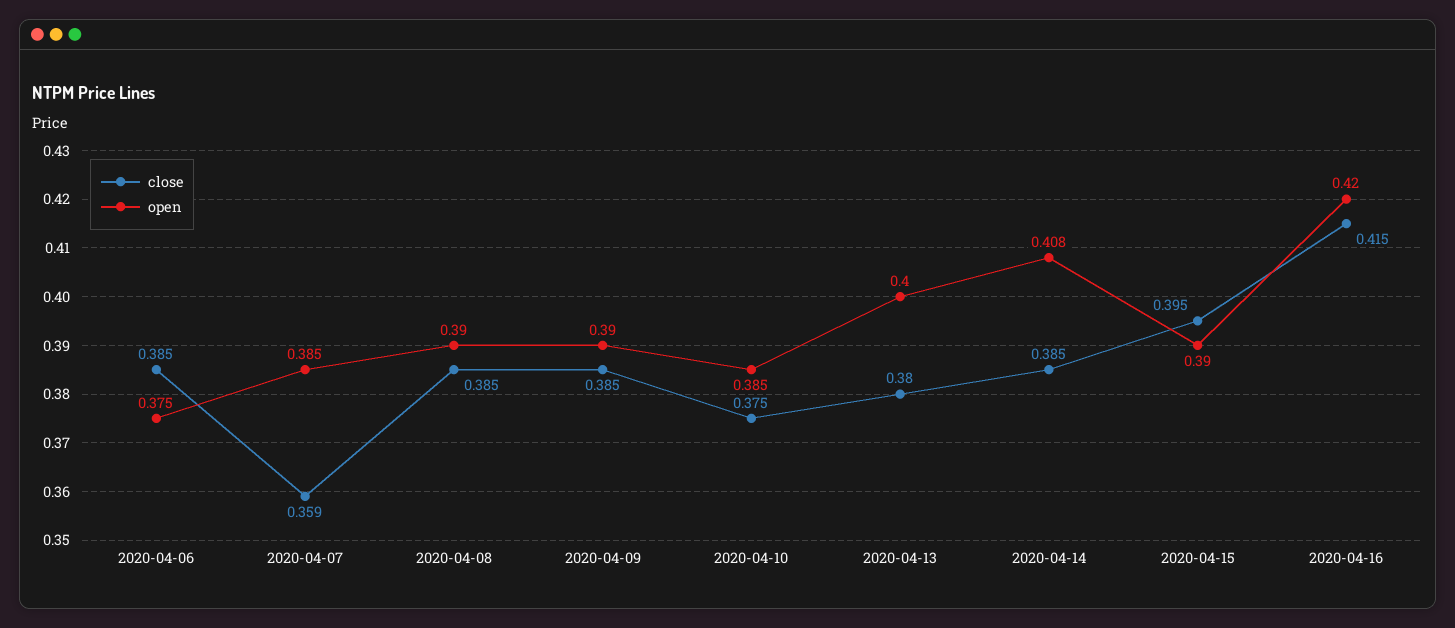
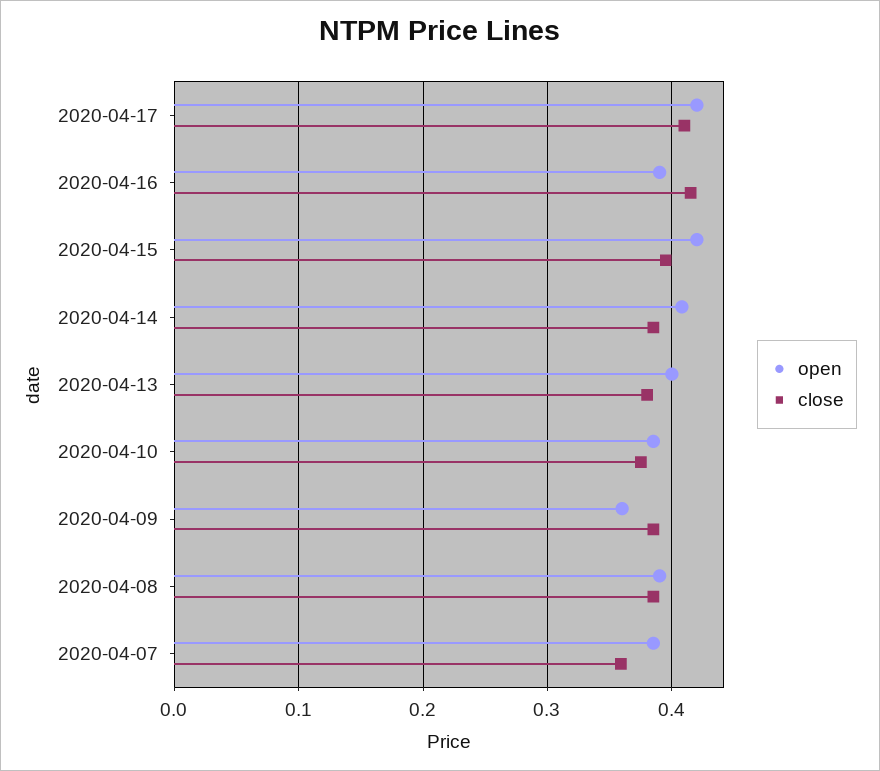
close, 2020-04-06: 0.385 -> none
open, 2020-04-06: 0.375 -> none
open, 2020-04-09: 0.39 -> 0.36
open, 2020-04-15: 0.39 -> 0.42
open, 2020-04-16: 0.42 -> 0.39
open, 2020-04-17: none -> 0.42
close, 2020-04-17: none -> 0.41

